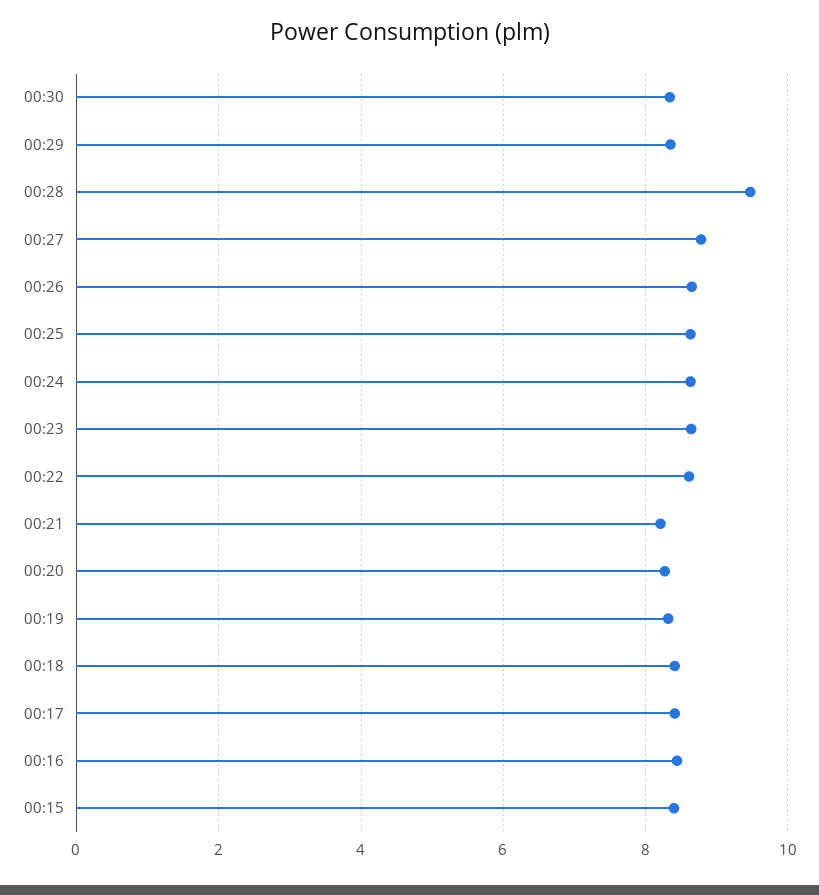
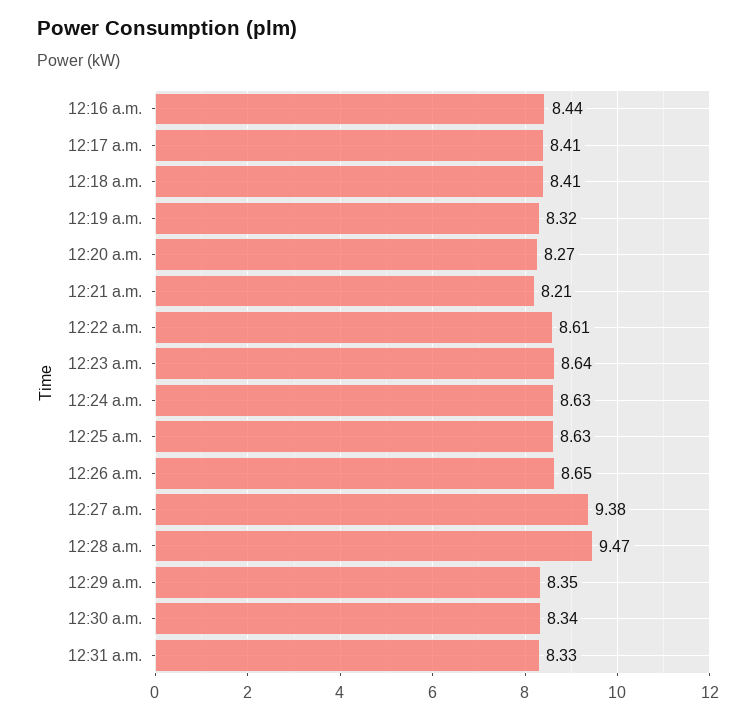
00:27: 8.8 -> 9.38
00:15: 8.4 -> none
12:31 a.m.: none -> 8.33

